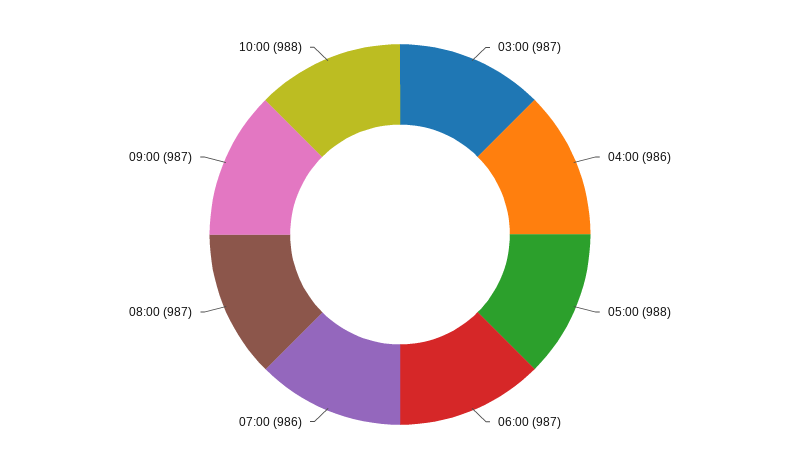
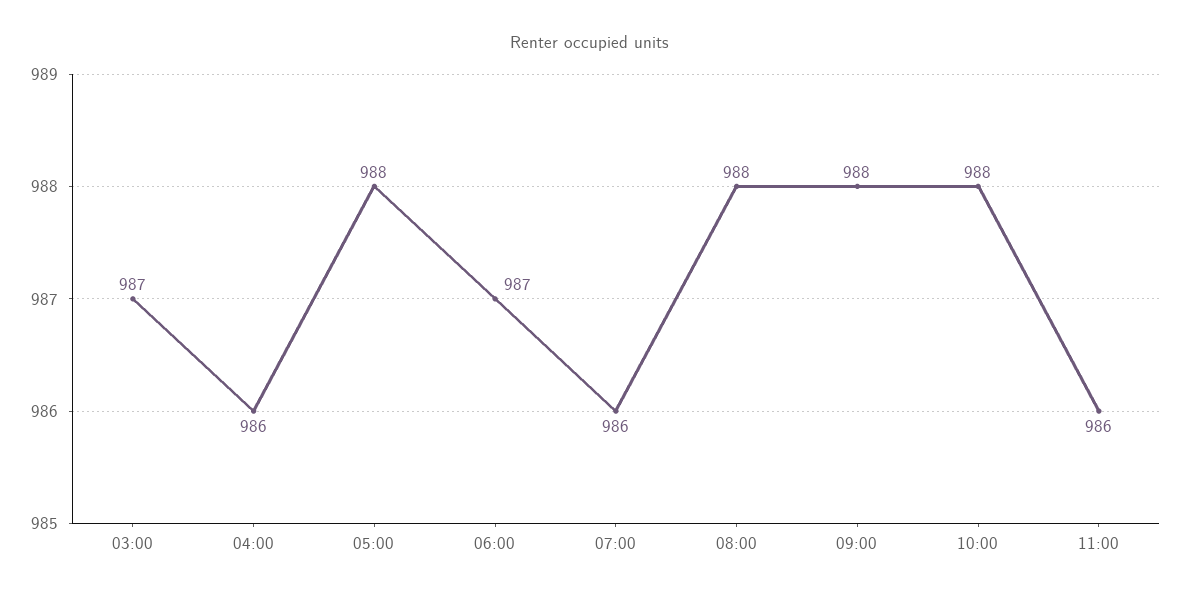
08:00: 987 -> 988
09:00: 987 -> 988
11:00: none -> 986

